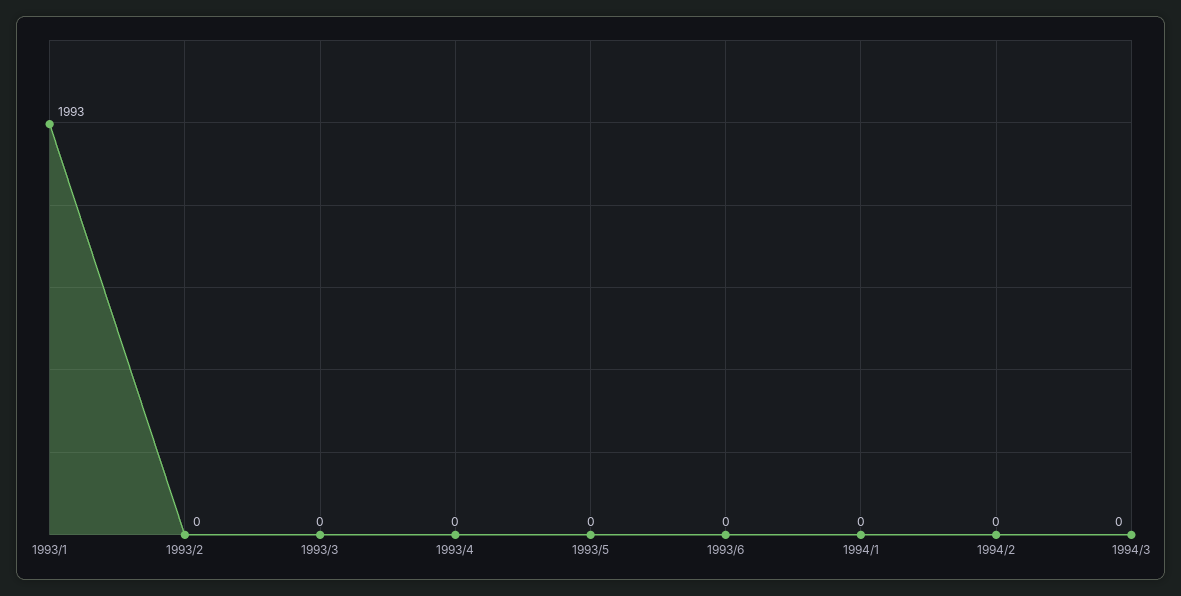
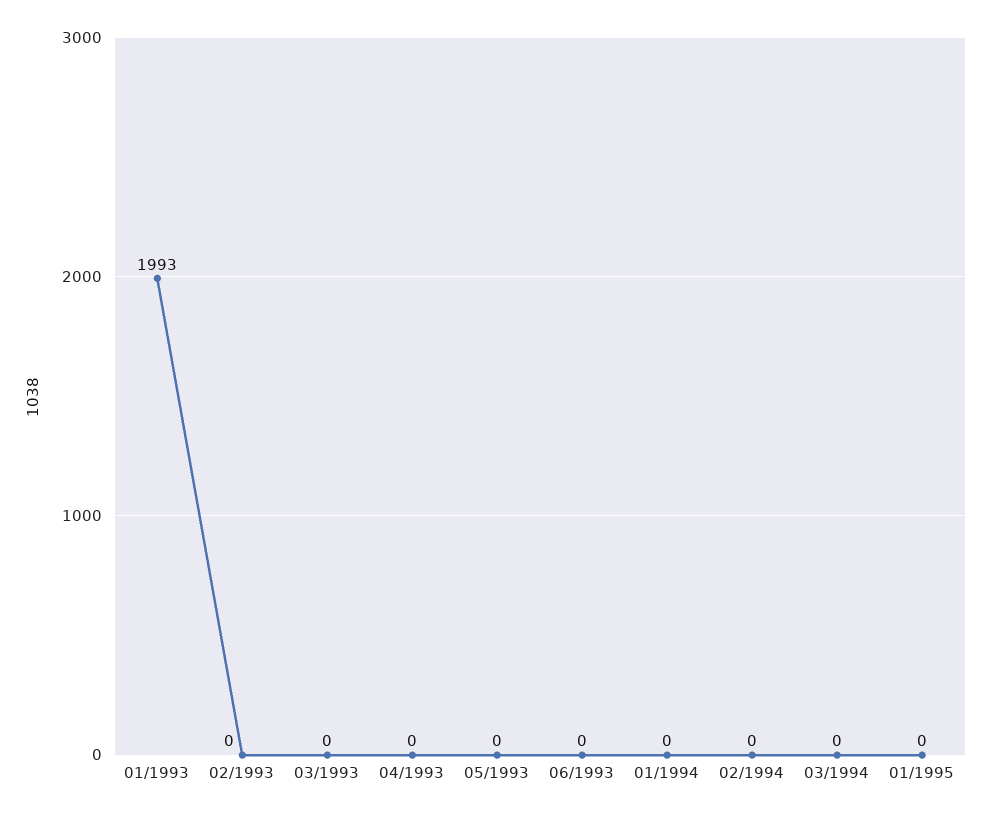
01/1995: none -> 0

